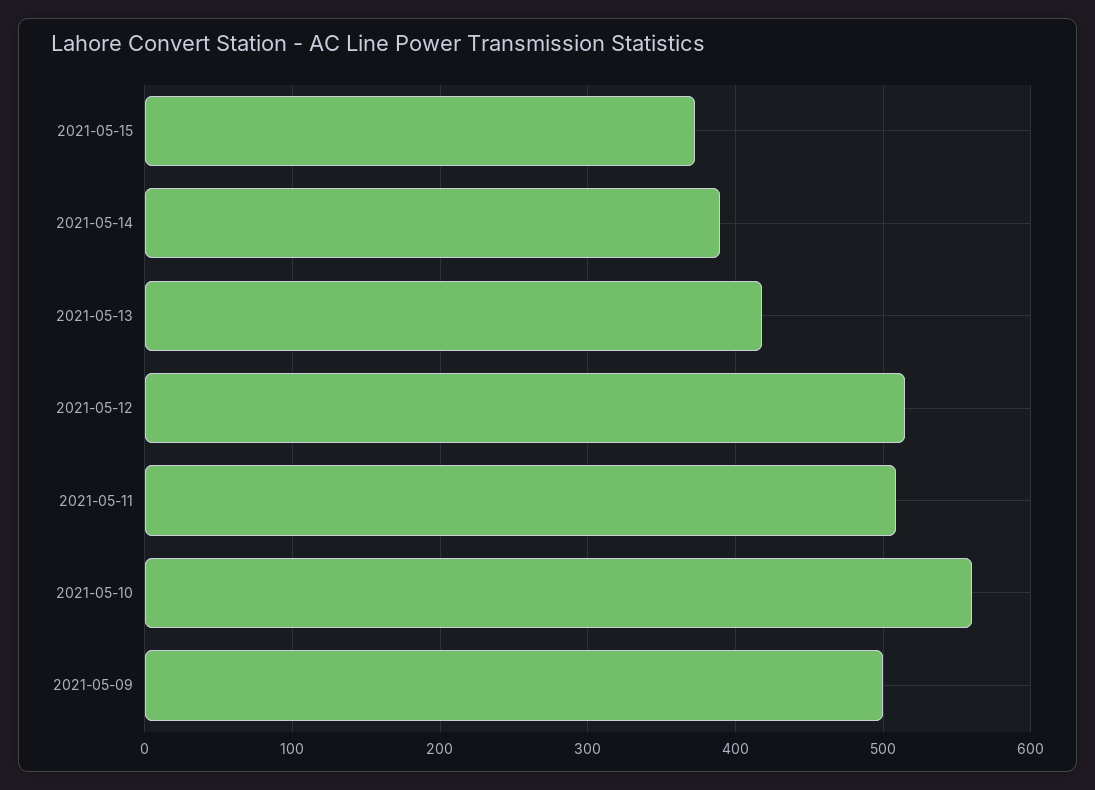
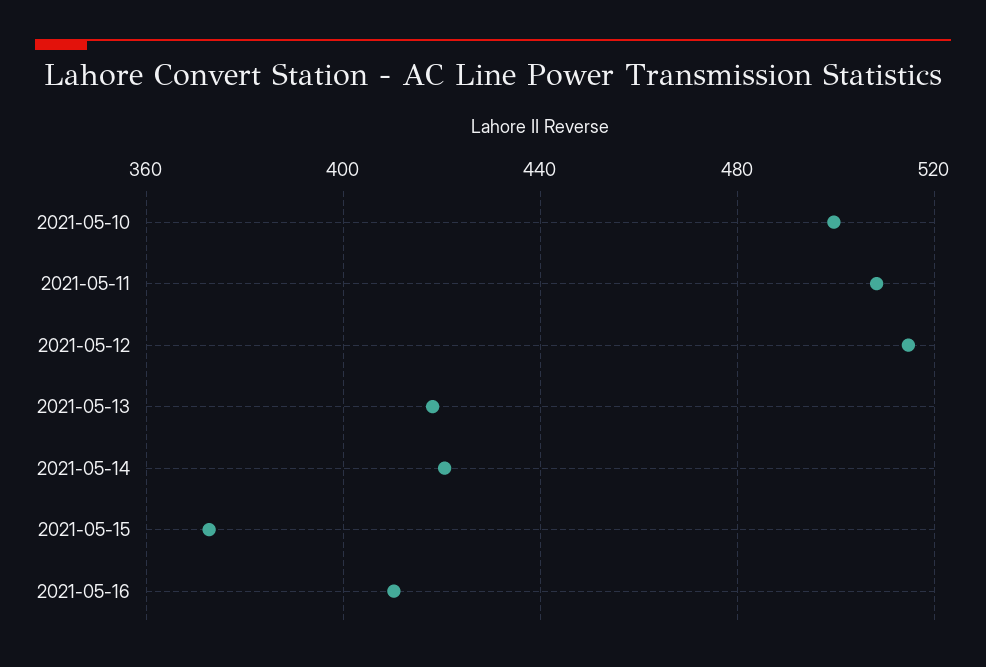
2021-05-14: 390 -> 420
2021-05-10: 560 -> 500
2021-05-09: 500 -> none
2021-05-16: none -> 410

